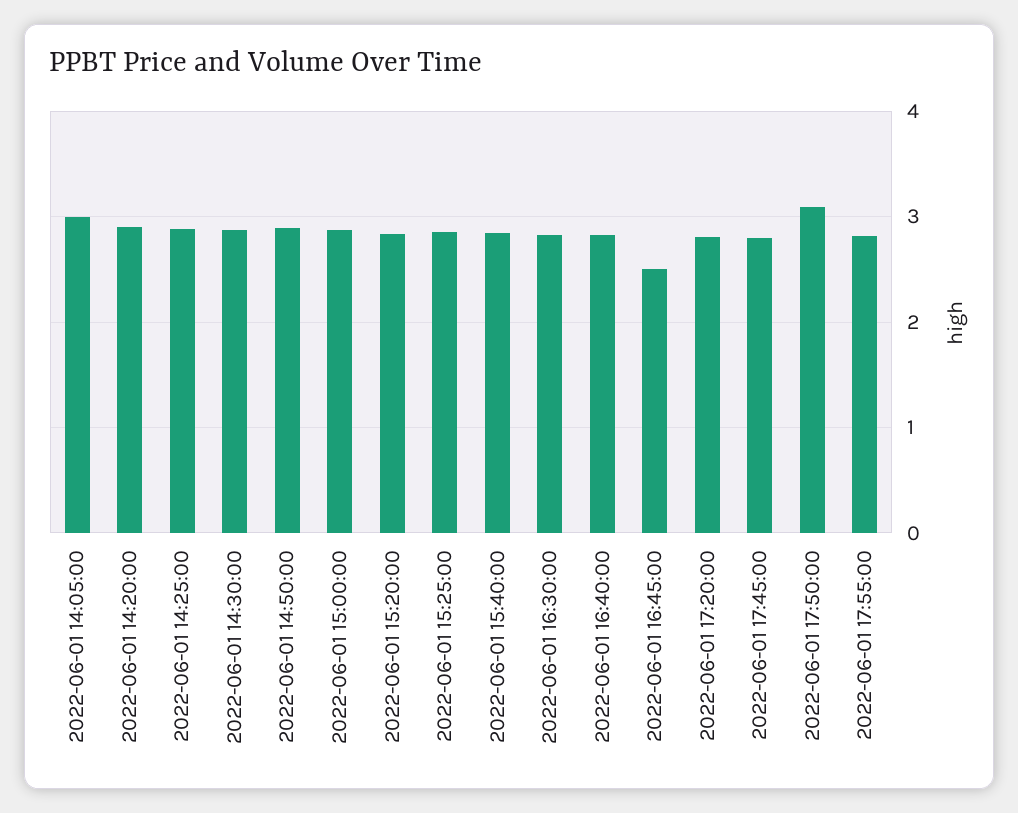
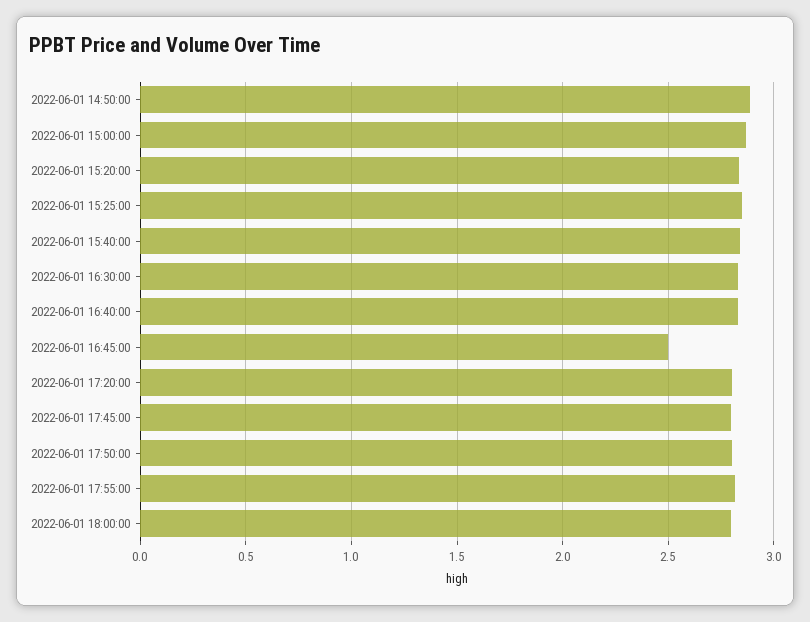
2022-06-01 14:05:00: 3 -> none
2022-06-01 14:20:00: 2.9 -> none
2022-06-01 14:25:00: 2.9 -> none
2022-06-01 14:30:00: 2.9 -> none
2022-06-01 17:50:00: 3.1 -> 2.8
2022-06-01 18:00:00: none -> 2.8

